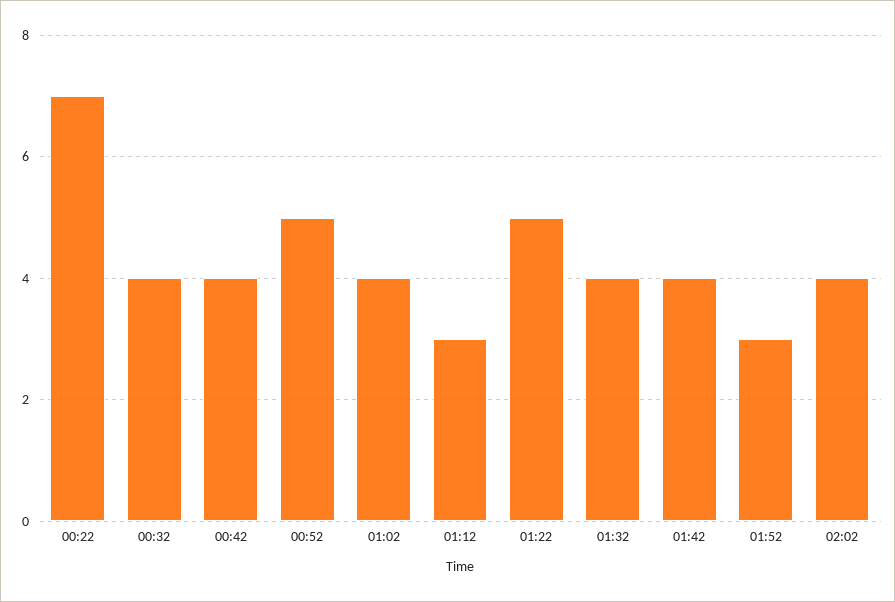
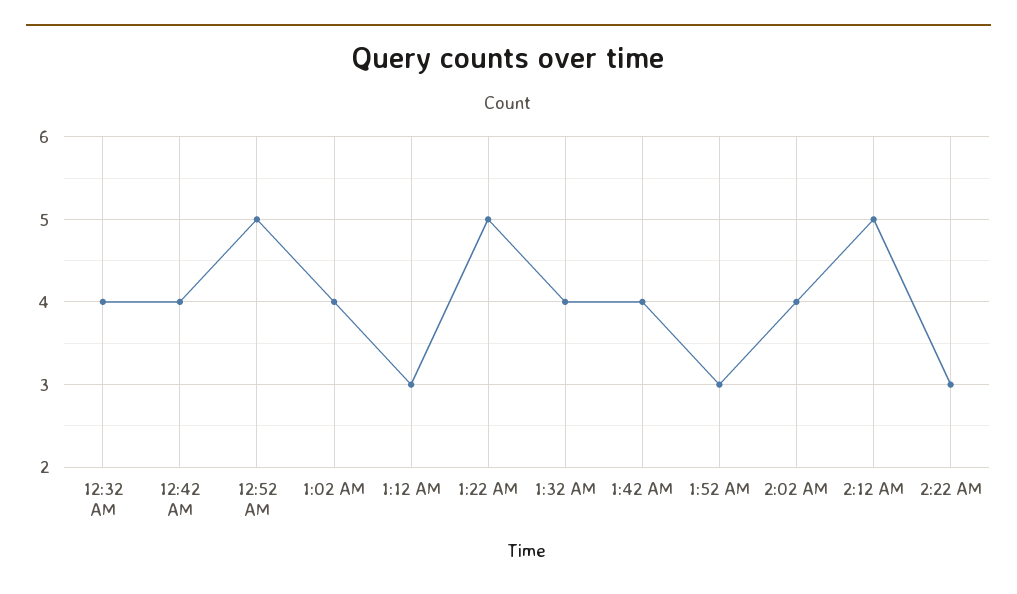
00:22: 7 -> none
2:12 AM: none -> 5
2:22 AM: none -> 3

